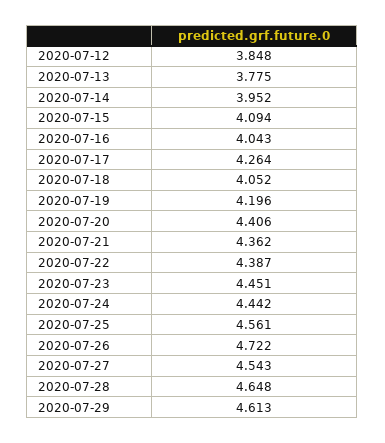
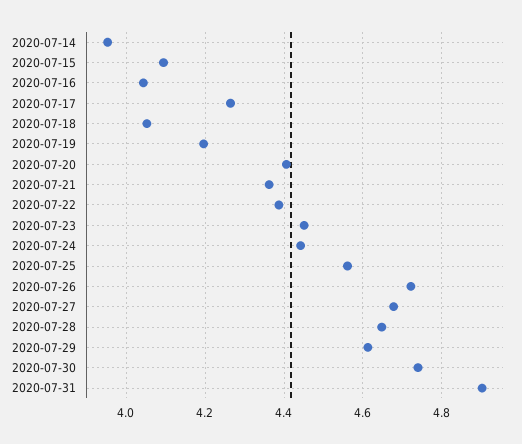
2020-07-12: 3.848 -> none
2020-07-13: 3.775 -> none
2020-07-27: 4.543 -> 4.68
2020-07-30: none -> 4.74
2020-07-31: none -> 4.9

